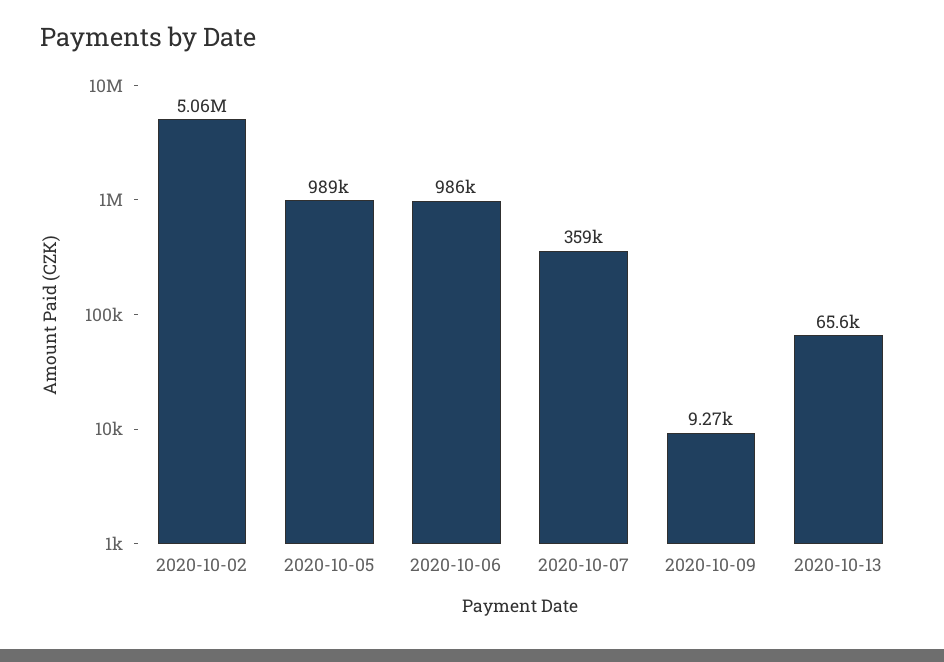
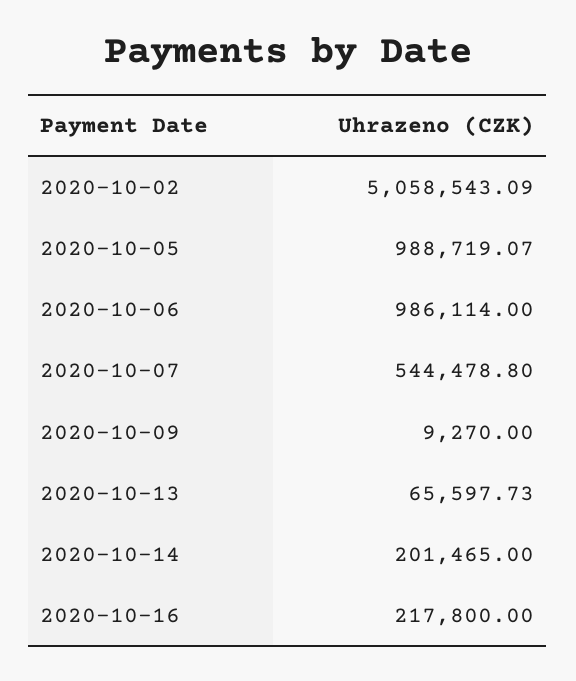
2020-10-07: 359000 -> 544478.8
2020-10-14: none -> 201465
2020-10-16: none -> 217800

